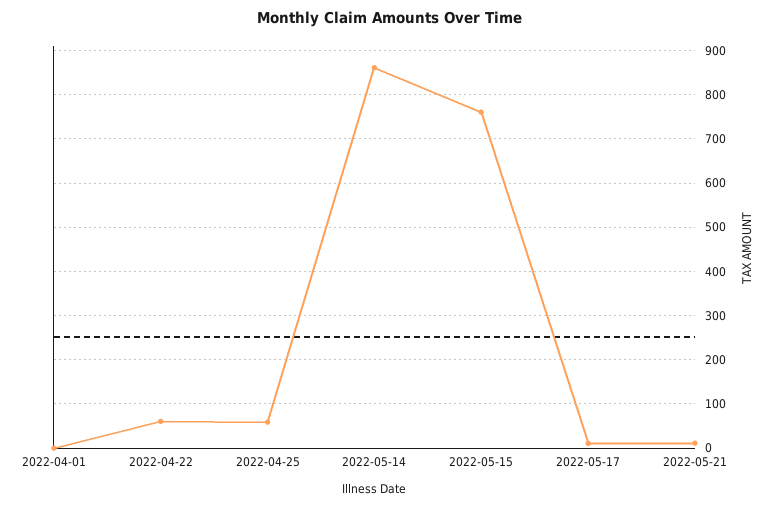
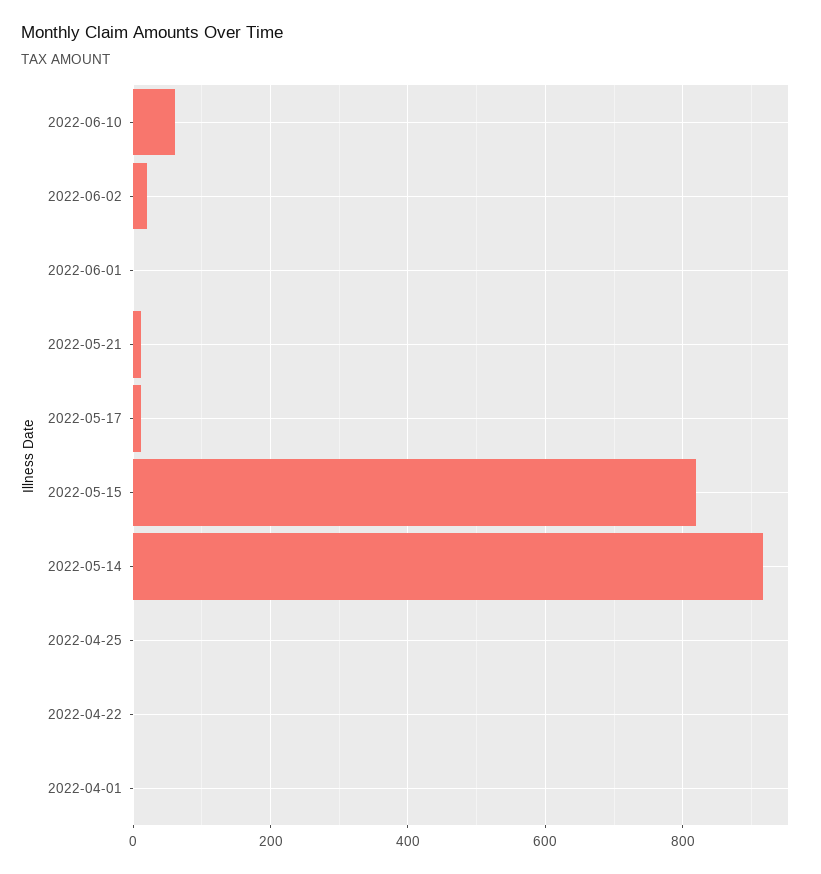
2022-04-22: 60 -> 0
2022-04-25: 60 -> 0
2022-05-14: 860 -> 920
2022-05-15: 760 -> 820
2022-06-10: none -> 60
2022-06-02: none -> 20
2022-06-01: none -> 0

